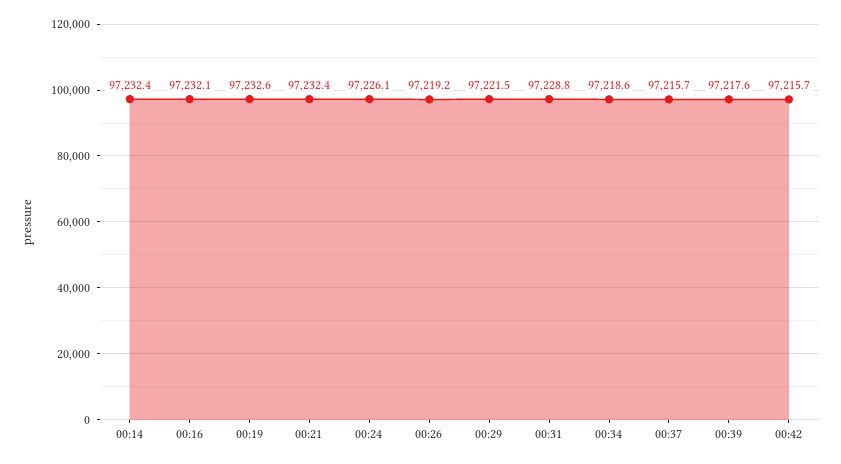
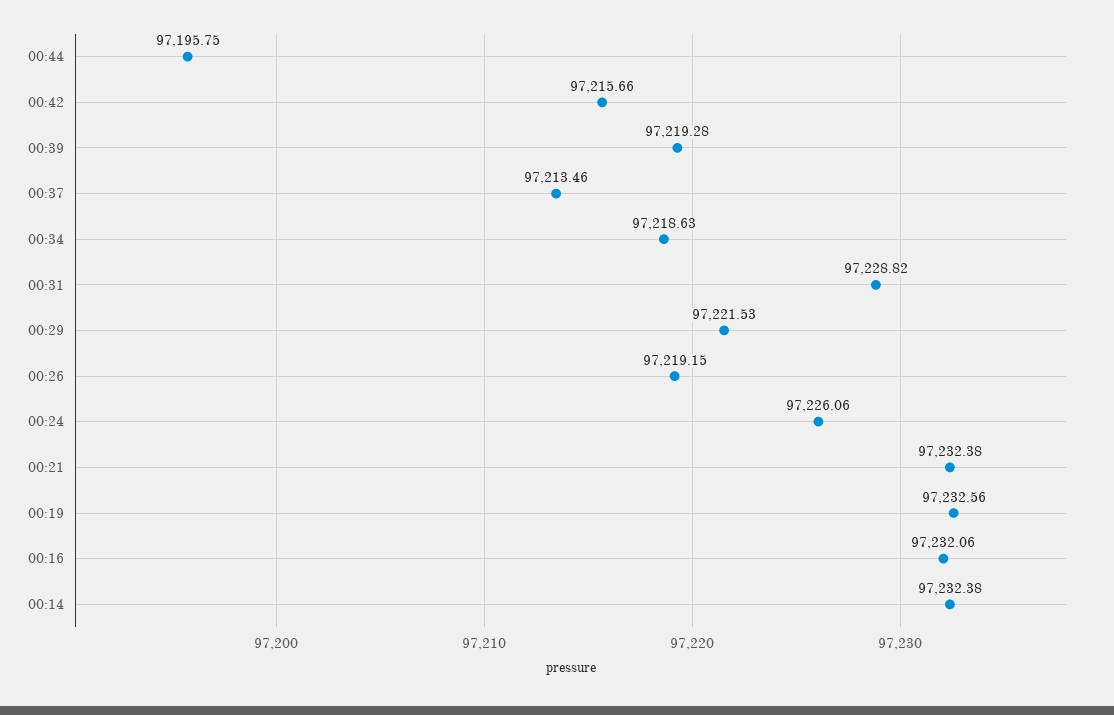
00:37: 97215.7 -> 97213.46
00:39: 97217.6 -> 97219.28
00:44: none -> 97195.75

